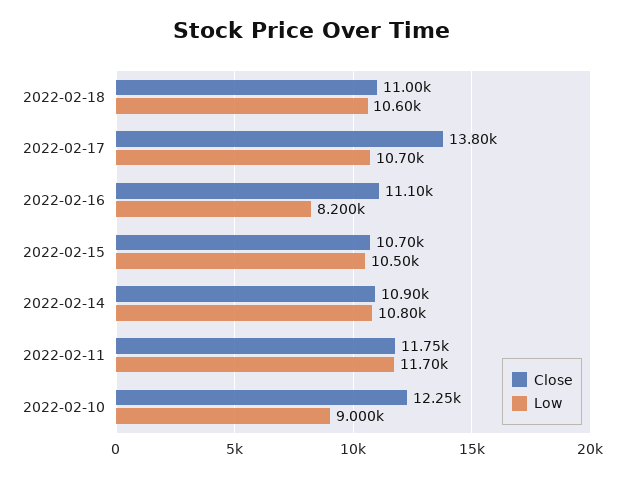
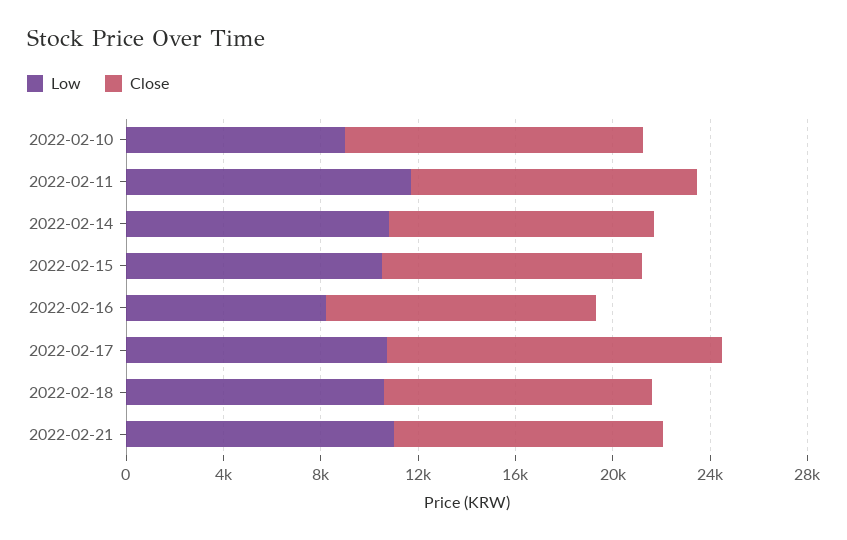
Low, 2022-02-21: none -> 11000
Close, 2022-02-21: none -> 11000

